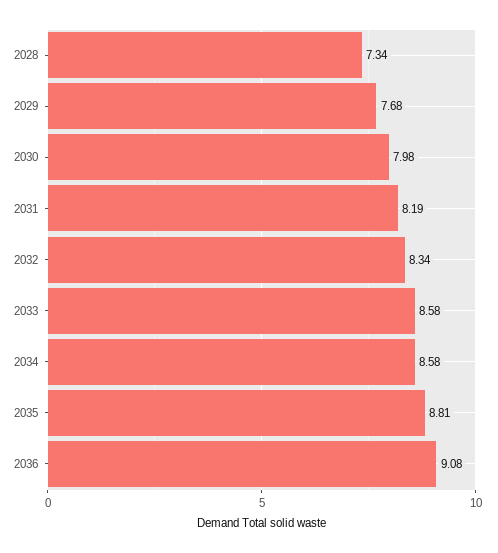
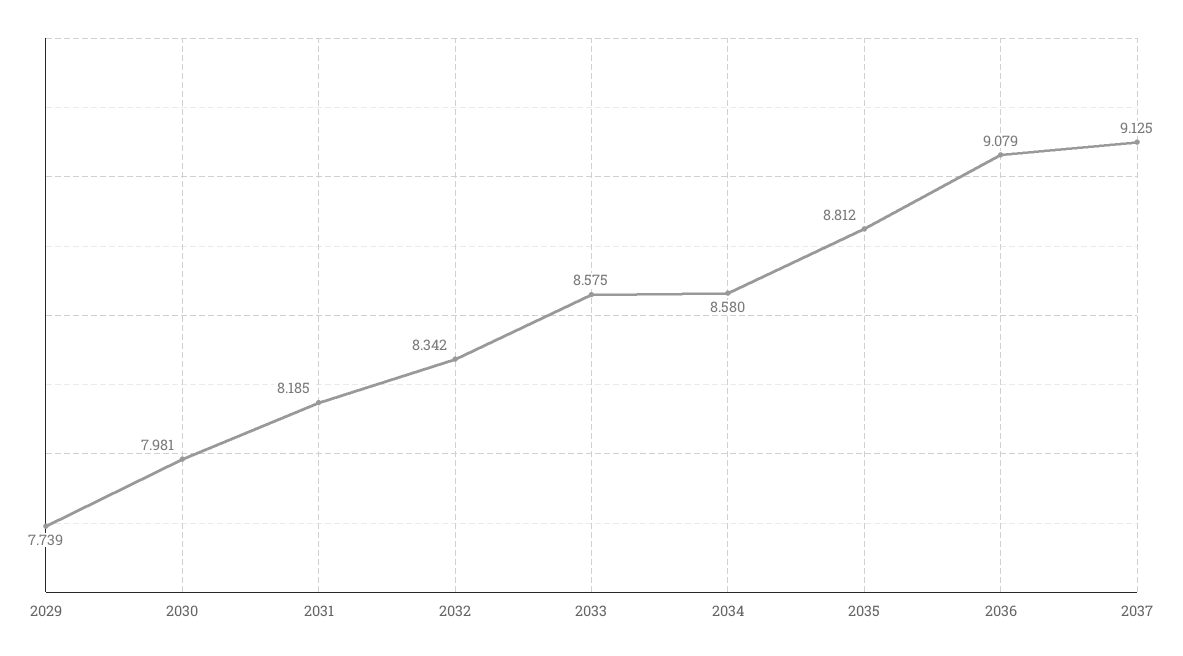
2028: 7.34 -> none
2029: 7.68 -> 7.739
2037: none -> 9.125

